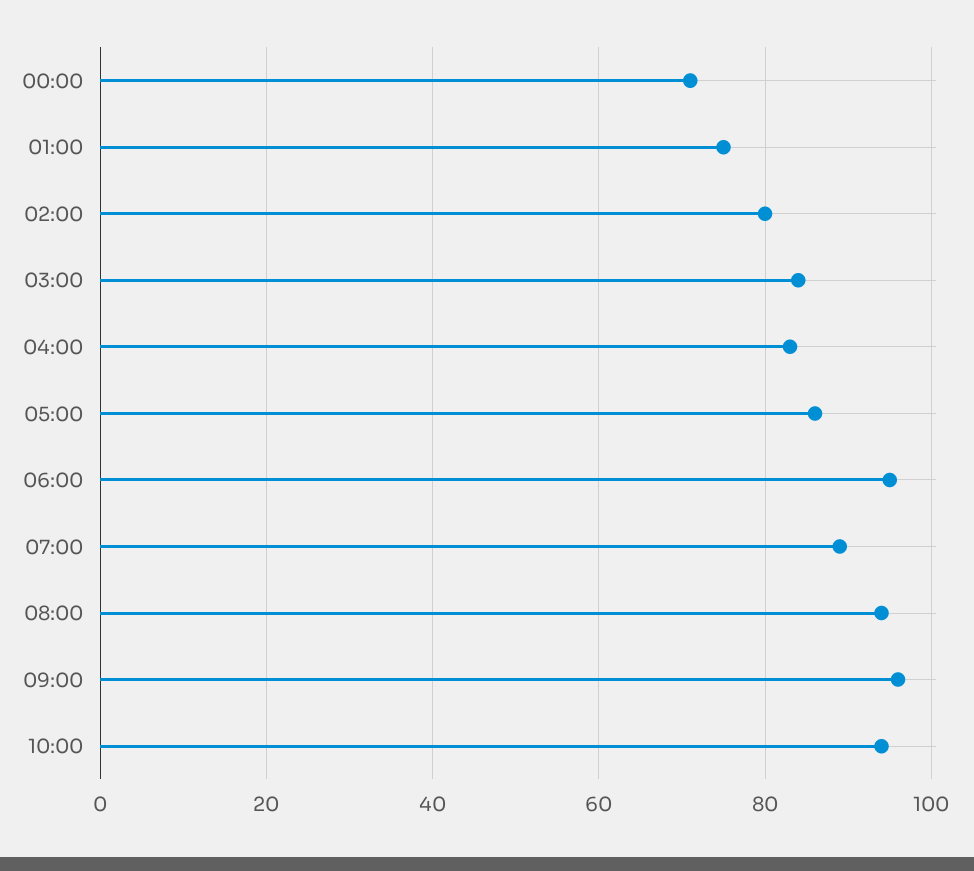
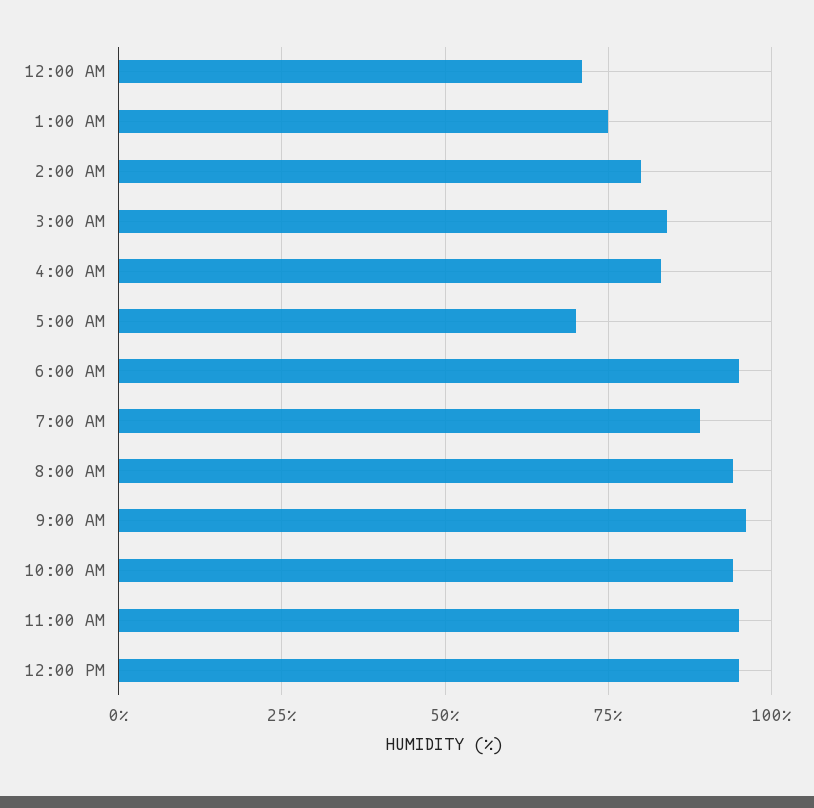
05:00: 85 -> 70
11:00 AM: none -> 95
12:00 PM: none -> 95

